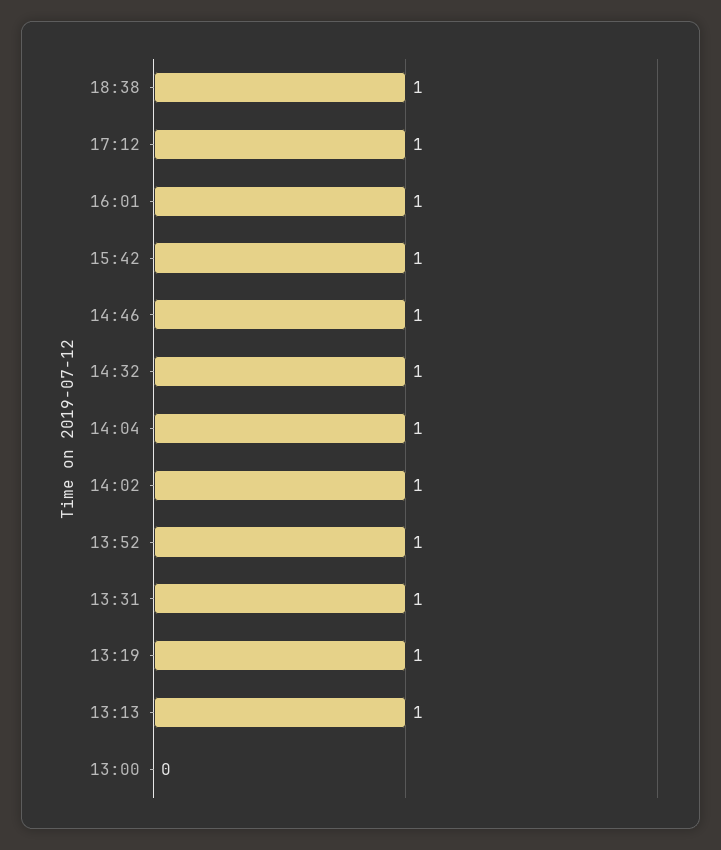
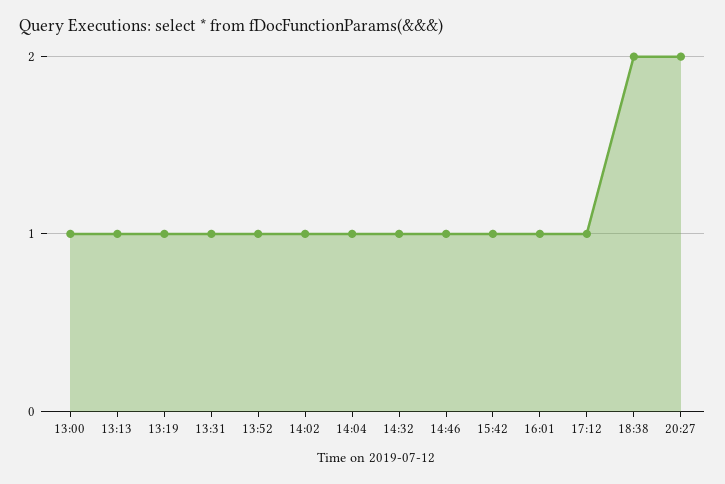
18:38: 1 -> 2
13:00: 0 -> 1
20:27: none -> 2

